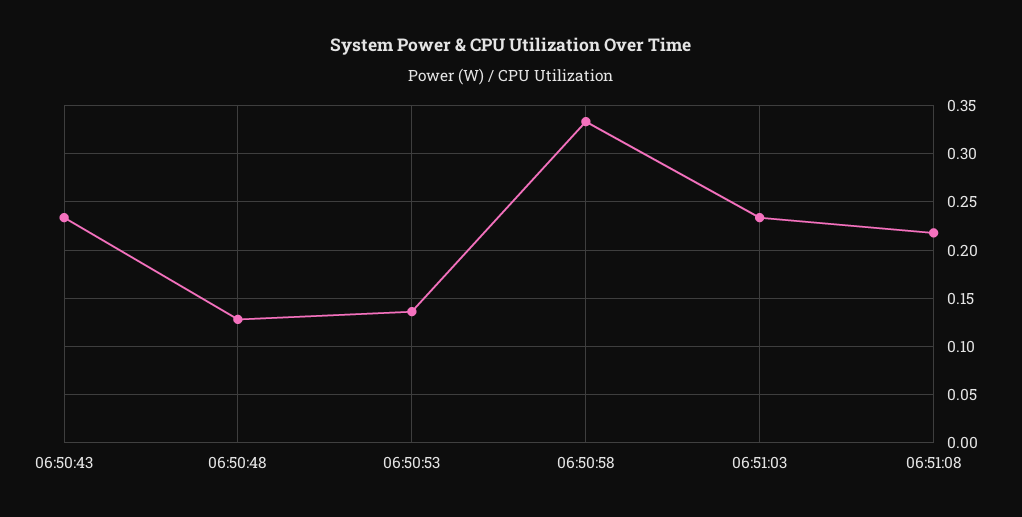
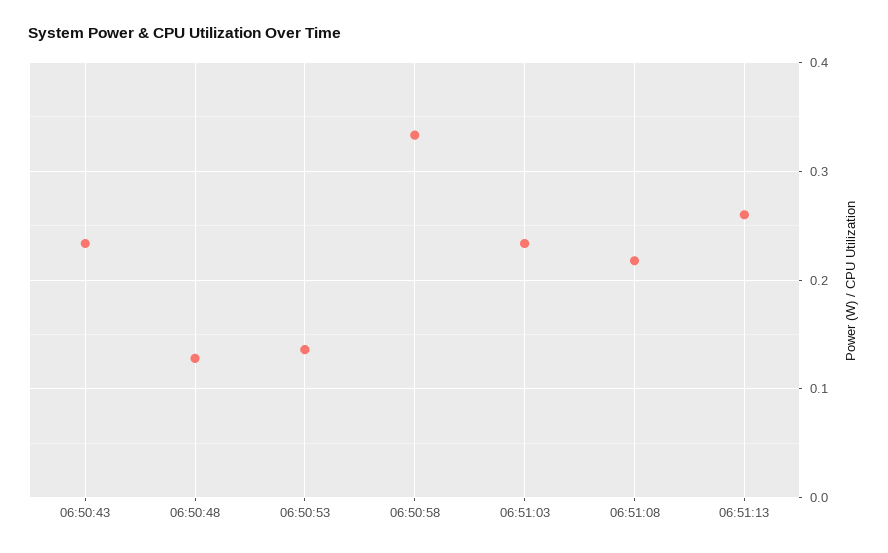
06:51:13: none -> 0.26

